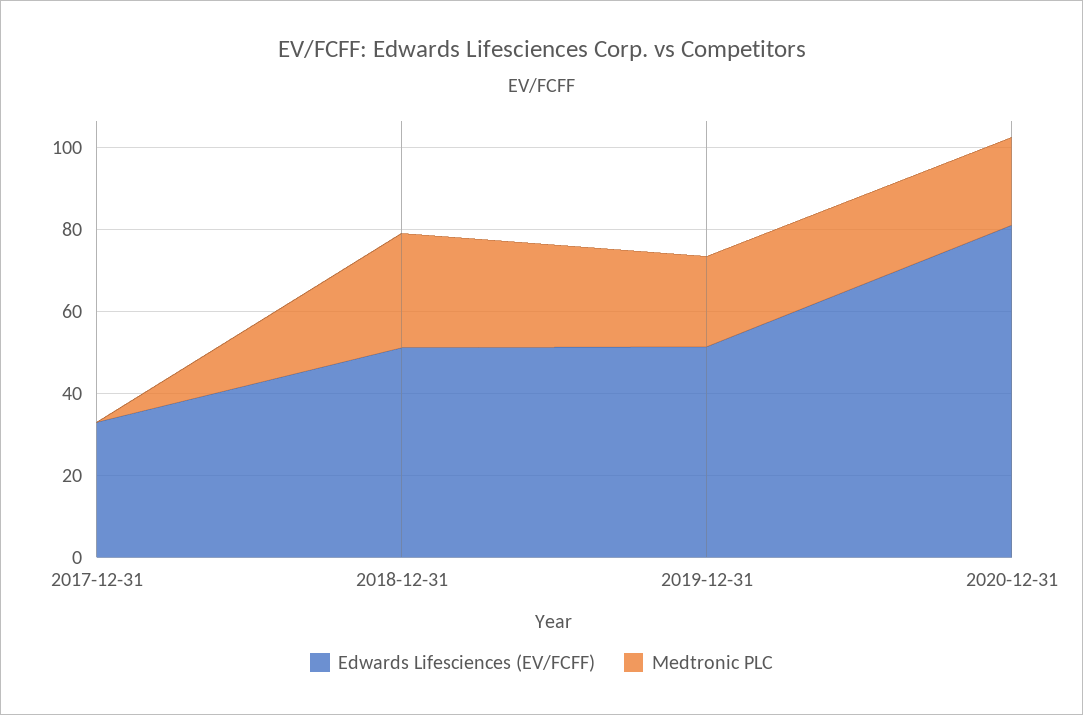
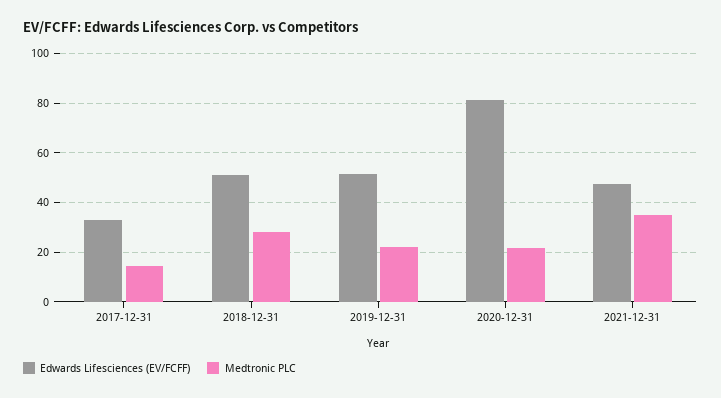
Medtronic PLC, 2017-12-31: 0 -> 15
Edwards Lifesciences (EV/FCFF), 2021-12-31: none -> 47.5
Medtronic PLC, 2021-12-31: none -> 35

